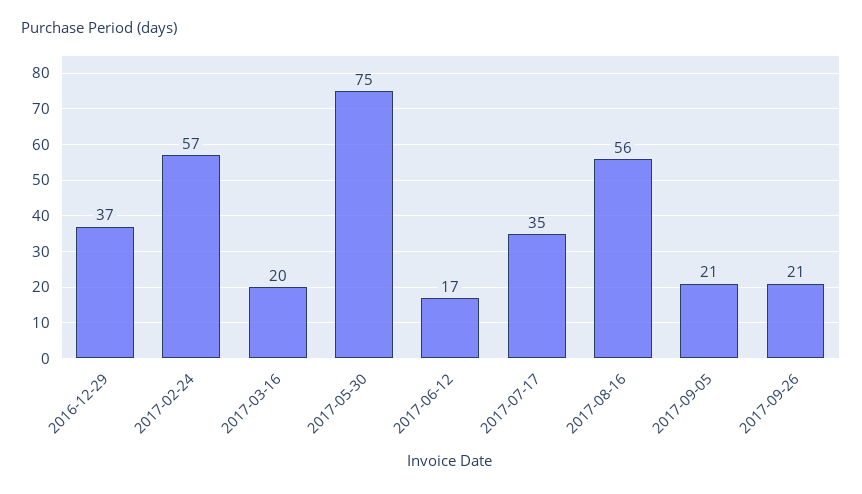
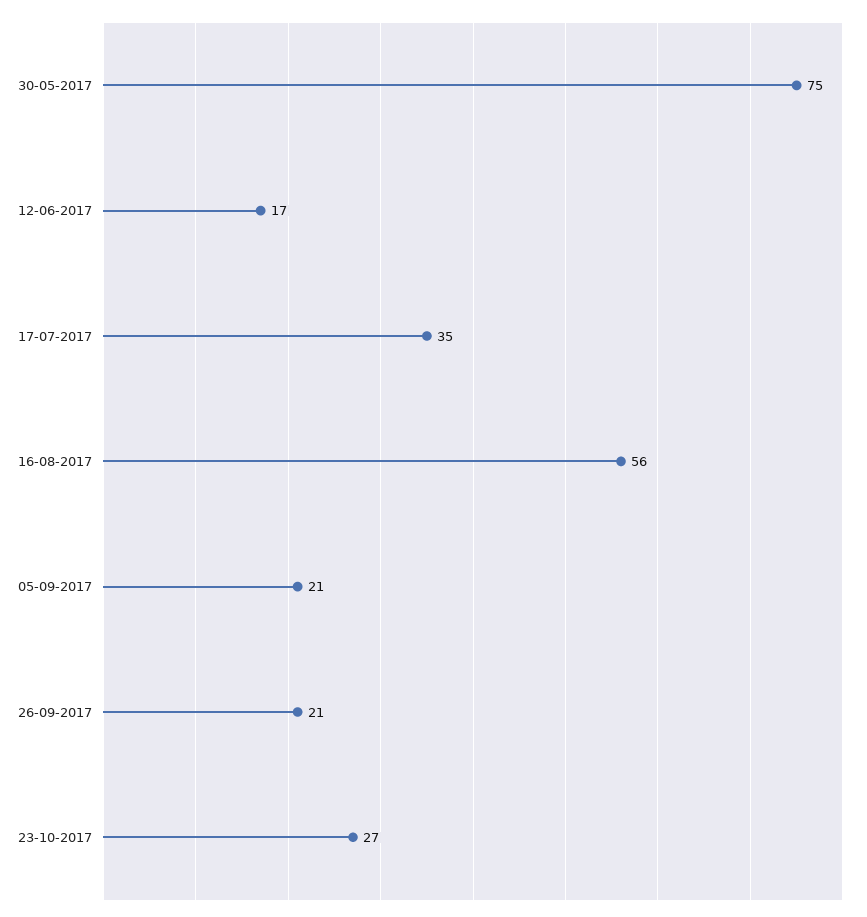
2016-12-29: 37 -> none
2017-02-24: 57 -> none
2017-03-16: 20 -> none
23-10-2017: none -> 27

